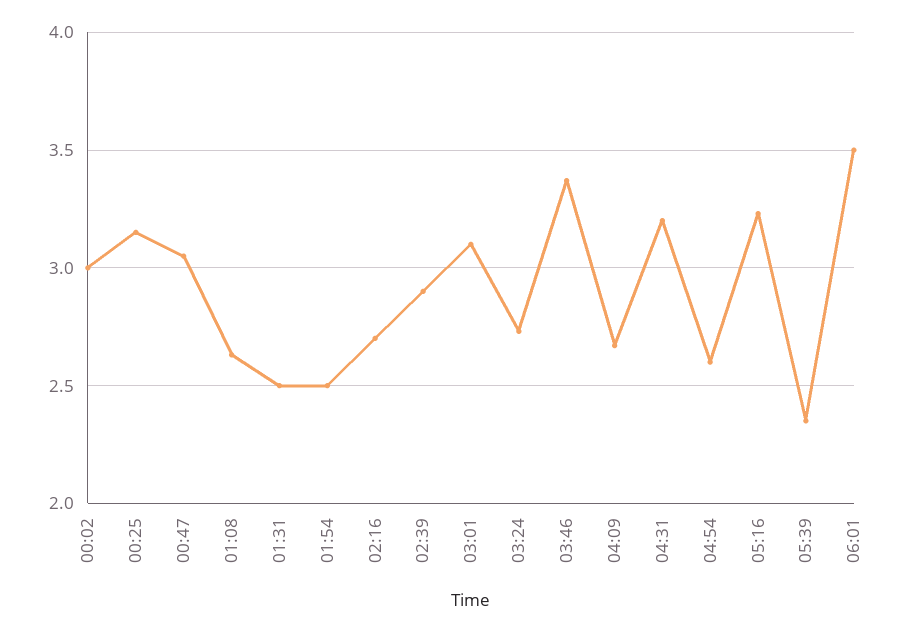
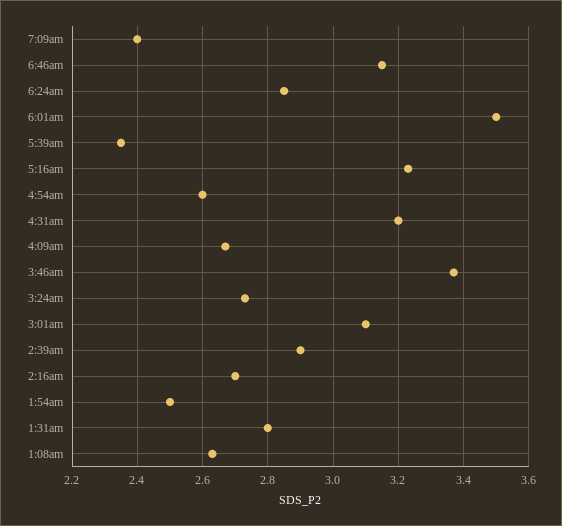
00:02: 3 -> none
00:25: 3.15 -> none
00:47: 3.05 -> none
01:31: 2.5 -> 2.8
7:09am: none -> 2.4
6:46am: none -> 3.15
6:24am: none -> 2.85

